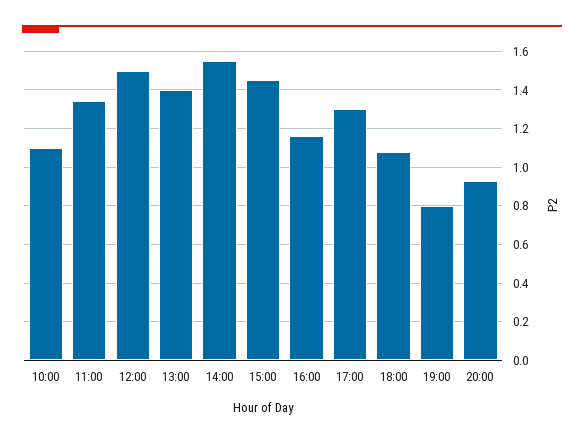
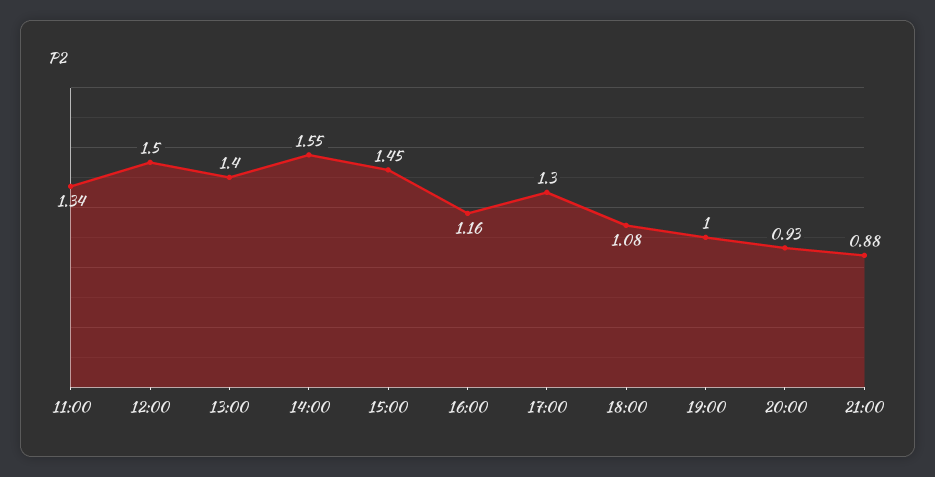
10:00: 1.1 -> none
19:00: 0.8 -> 1
21:00: none -> 0.88

